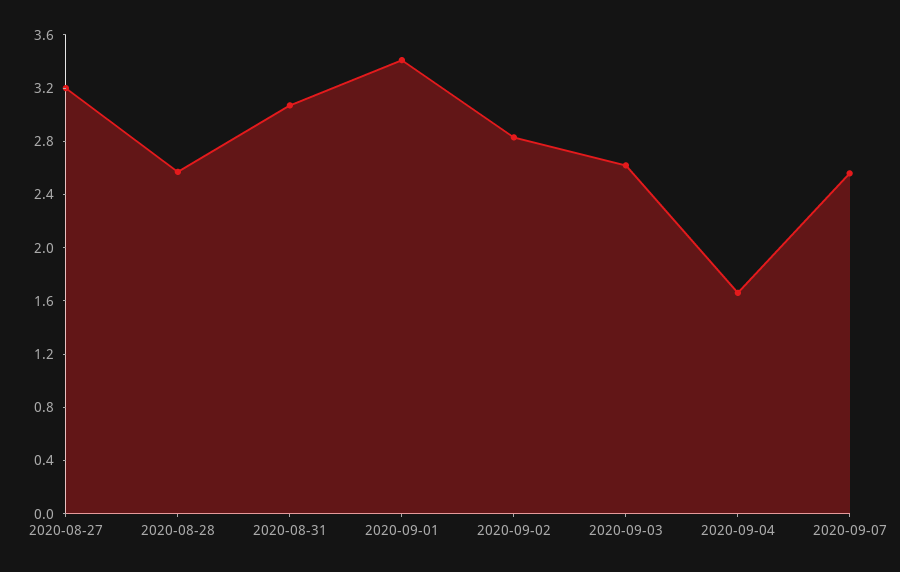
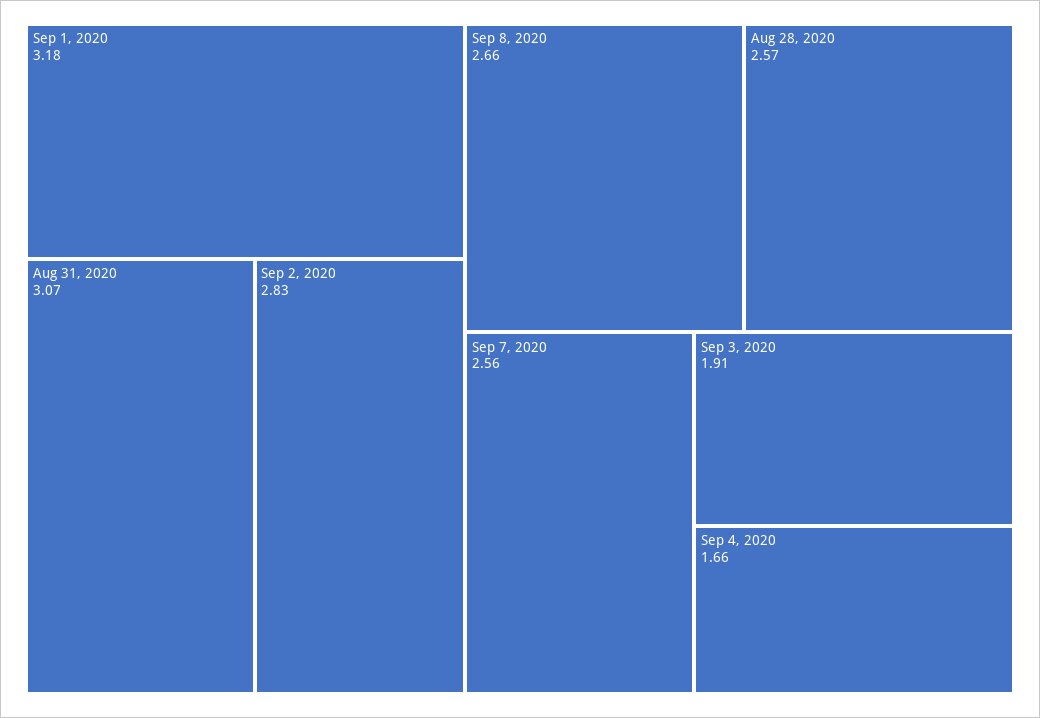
2020-08-27: 3.2 -> none
2020-09-01: 3.4 -> 3.18
2020-09-03: 2.6 -> 1.91
Sep 8, 2020: none -> 2.66

